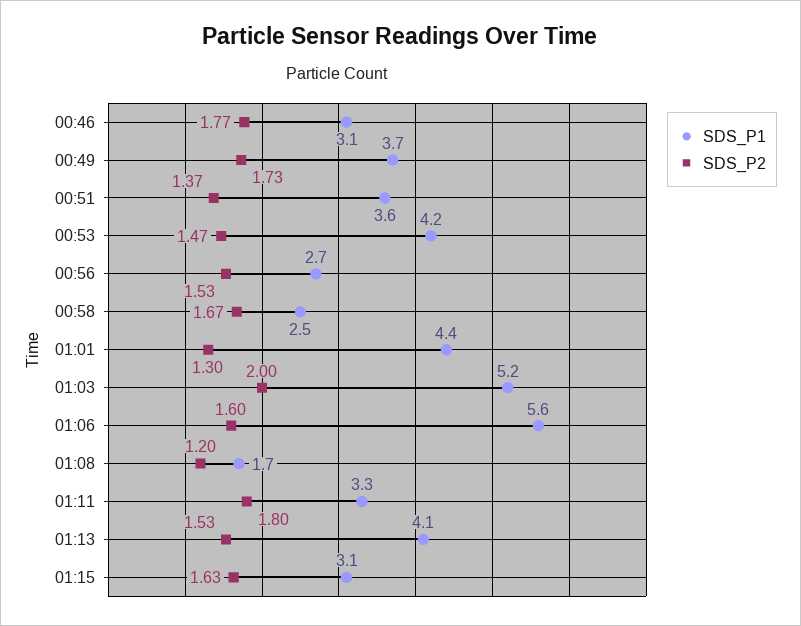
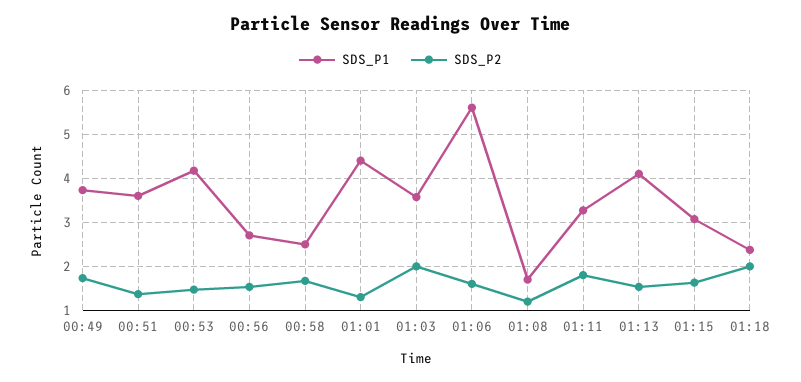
SDS_P1, 00:46: 3.1 -> none
SDS_P2, 00:46: 1.77 -> none
SDS_P1, 01:03: 5.2 -> 3.6
SDS_P1, 01:18: none -> 2.4
SDS_P2, 01:18: none -> 2

